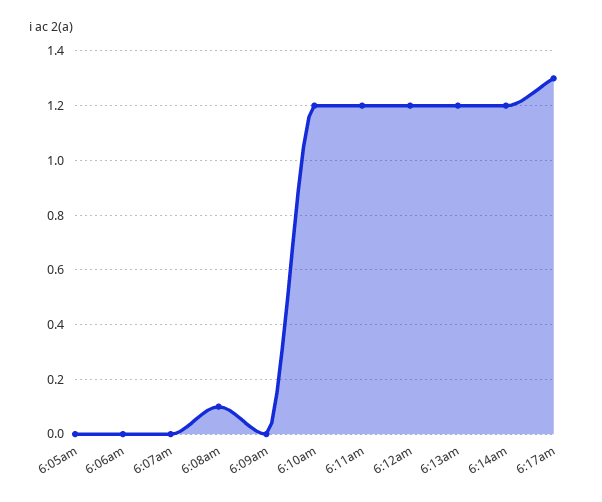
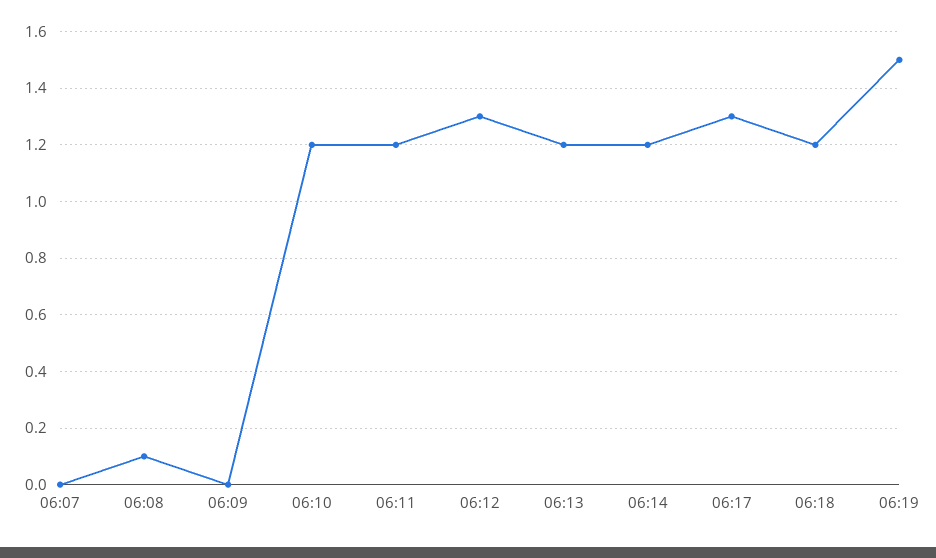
6:05am: 0 -> none
6:06am: 0 -> none
6:12am: 1.2 -> 1.3
06:18: none -> 1.2
06:19: none -> 1.5

